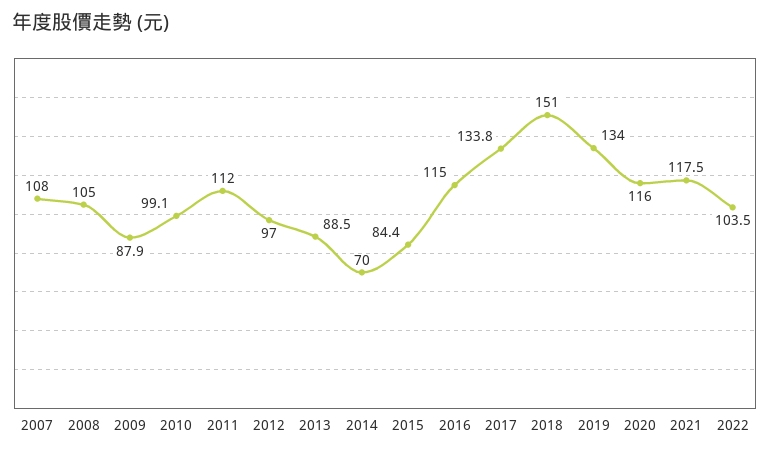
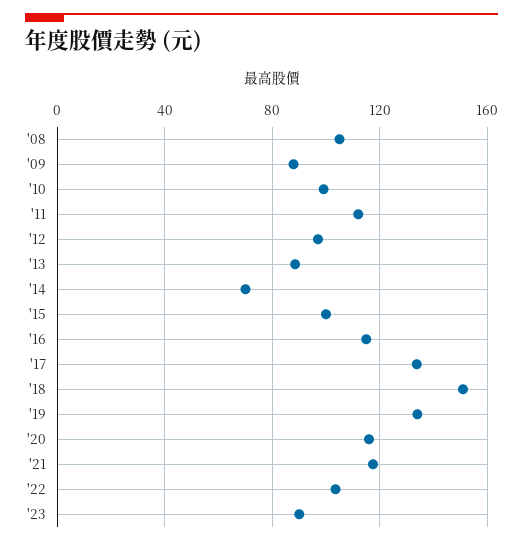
2007: 108 -> none
2015: 84.4 -> 100
'23: none -> 90

